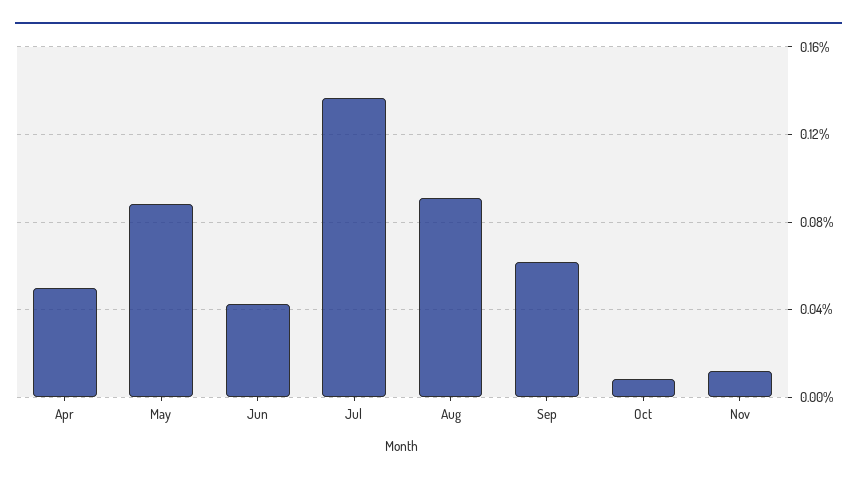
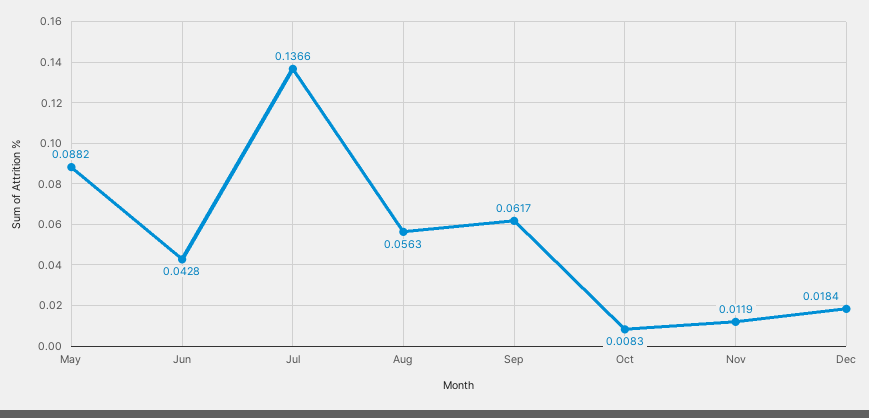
Apr: 0.05 -> none
Aug: 0.09 -> 0.0563
Dec: none -> 0.0184

